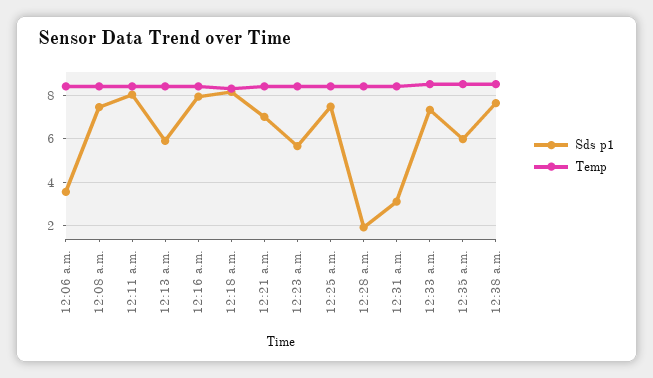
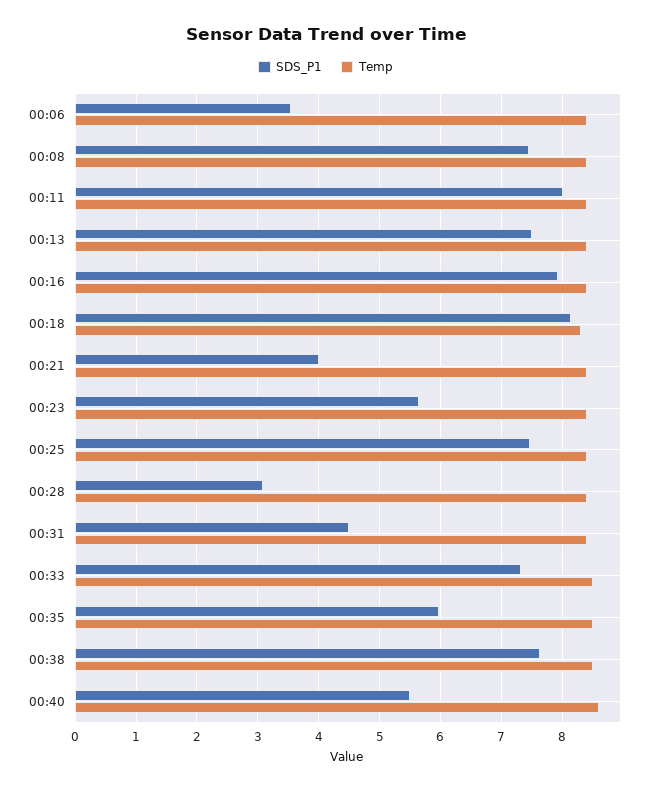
Sds p1, 12:13 a.m.: 6 -> 7.5
Sds p1, 12:21 a.m.: 7 -> 4
Sds p1, 12:28 a.m.: 2 -> 3.1
Sds p1, 12:31 a.m.: 3 -> 4.5
Sds p1, 00:40: none -> 5.5
Temp, 00:40: none -> 8.6

